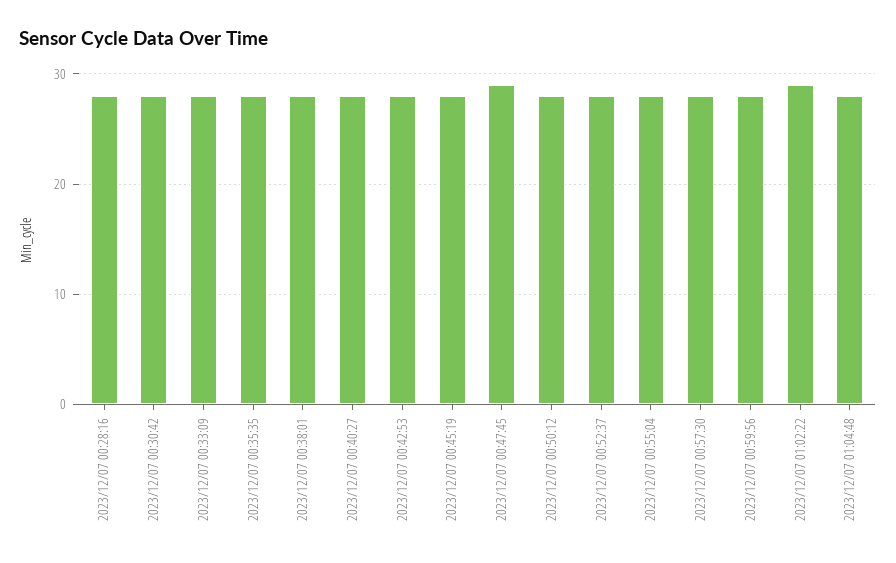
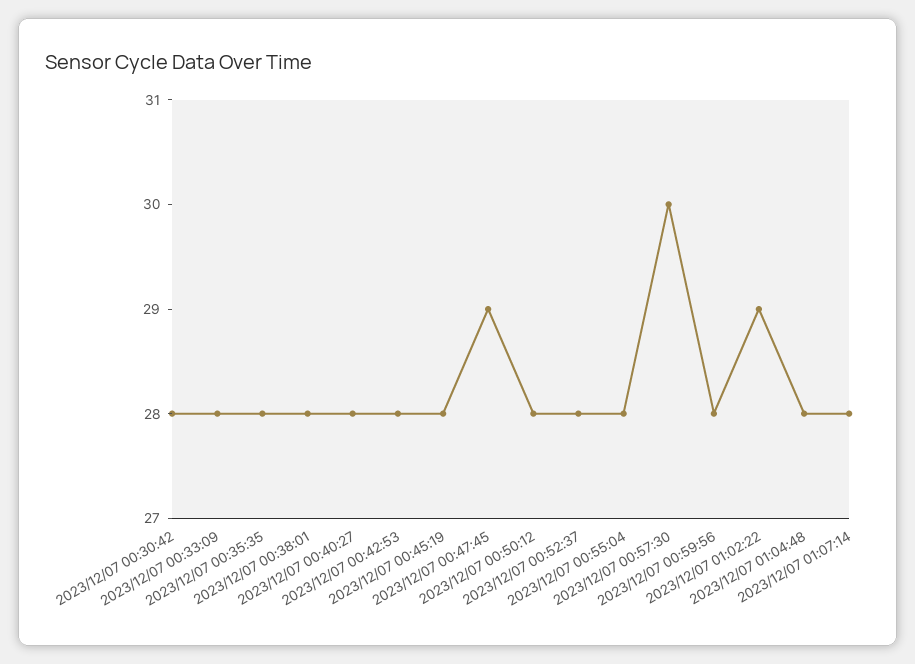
2023/12/07 00:28:16: 28 -> none
2023/12/07 00:57:30: 28 -> 30
2023/12/07 01:07:14: none -> 28

